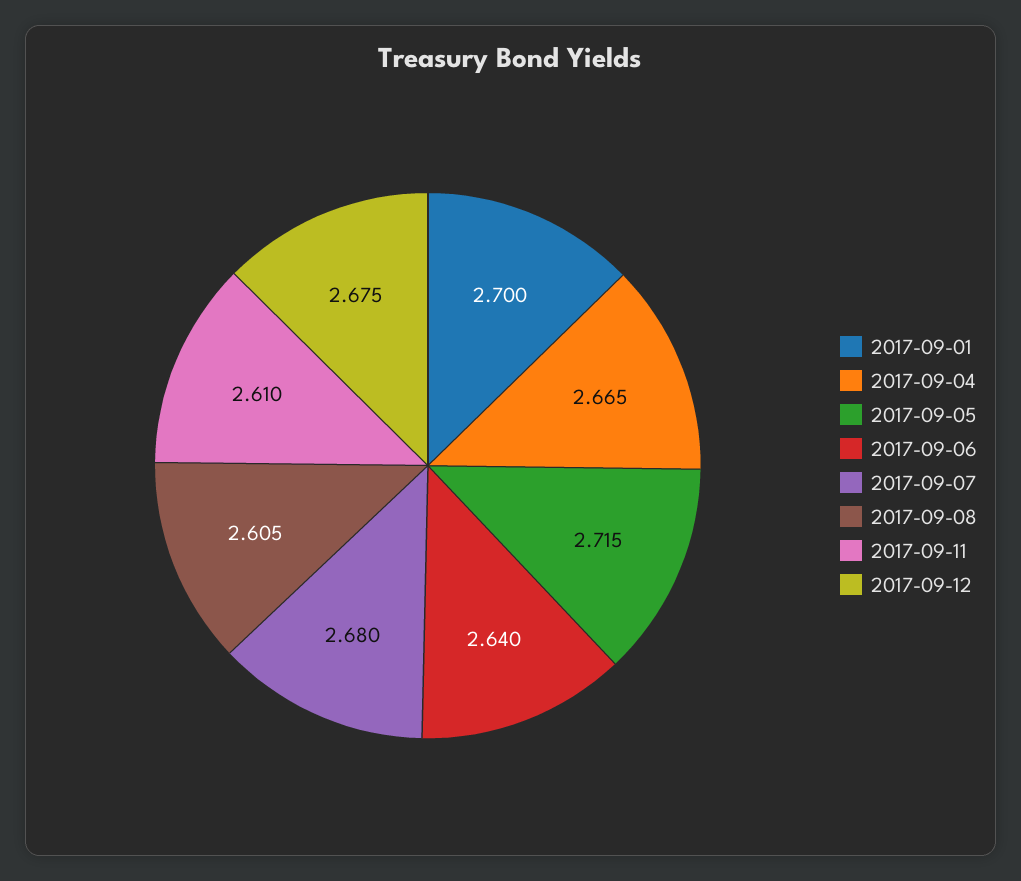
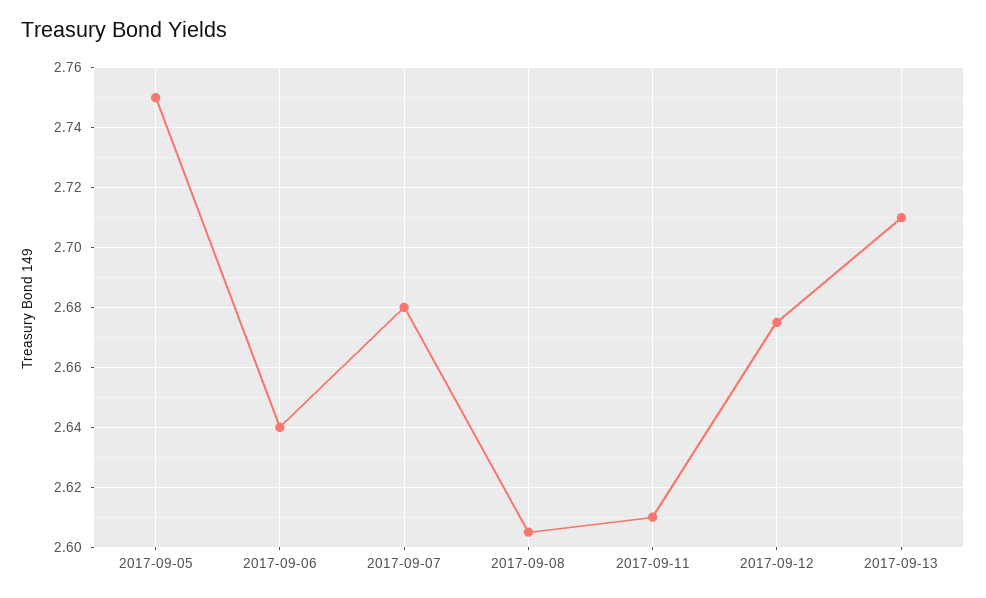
2017-09-01: 2.7 -> none
2017-09-04: 2.665 -> none
2017-09-05: 2.715 -> 2.75
2017-09-13: none -> 2.71

